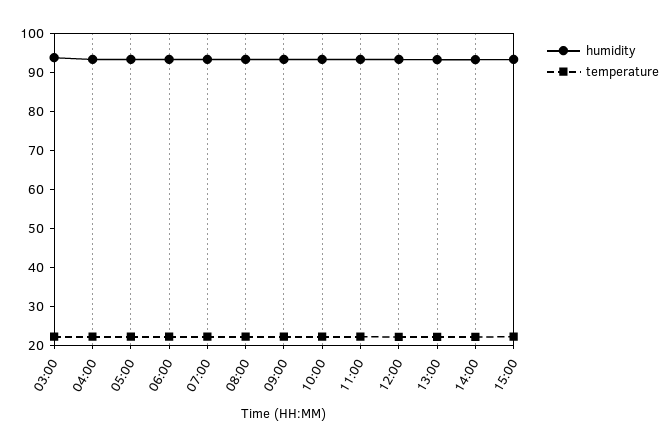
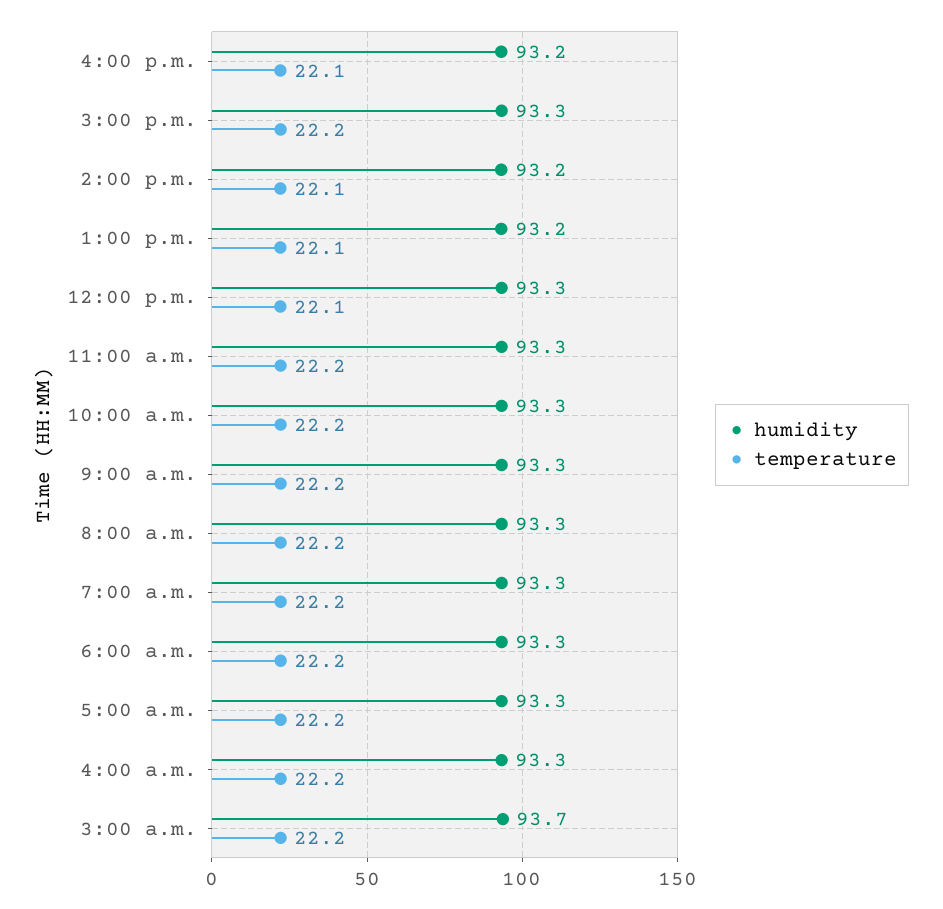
humidity, 4:00 p.m.: none -> 93.2
temperature, 4:00 p.m.: none -> 22.1

